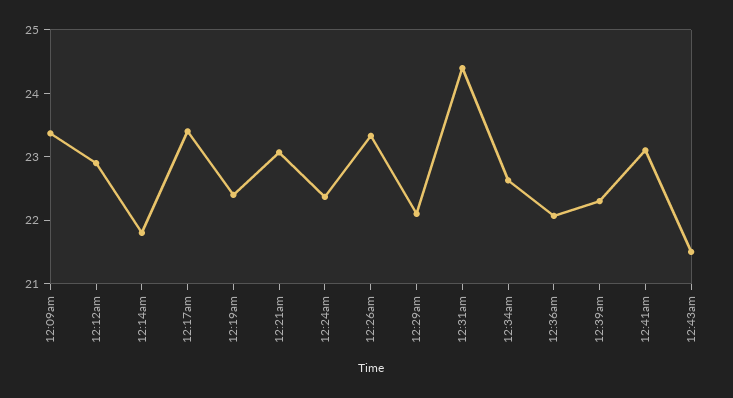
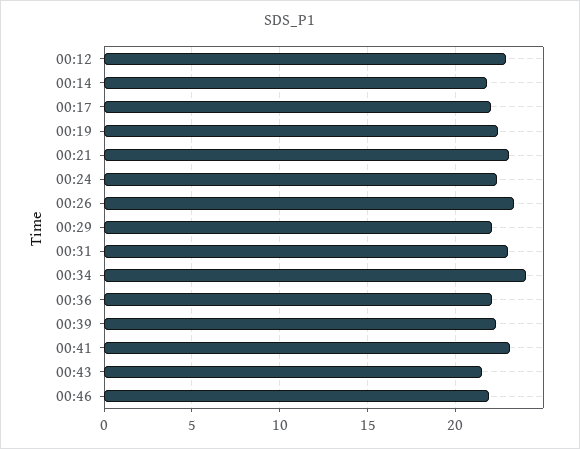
12:09am: 23.4 -> none
12:17am: 23.4 -> 22
12:31am: 24.4 -> 23
12:34am: 22.6 -> 24
00:46: none -> 22

